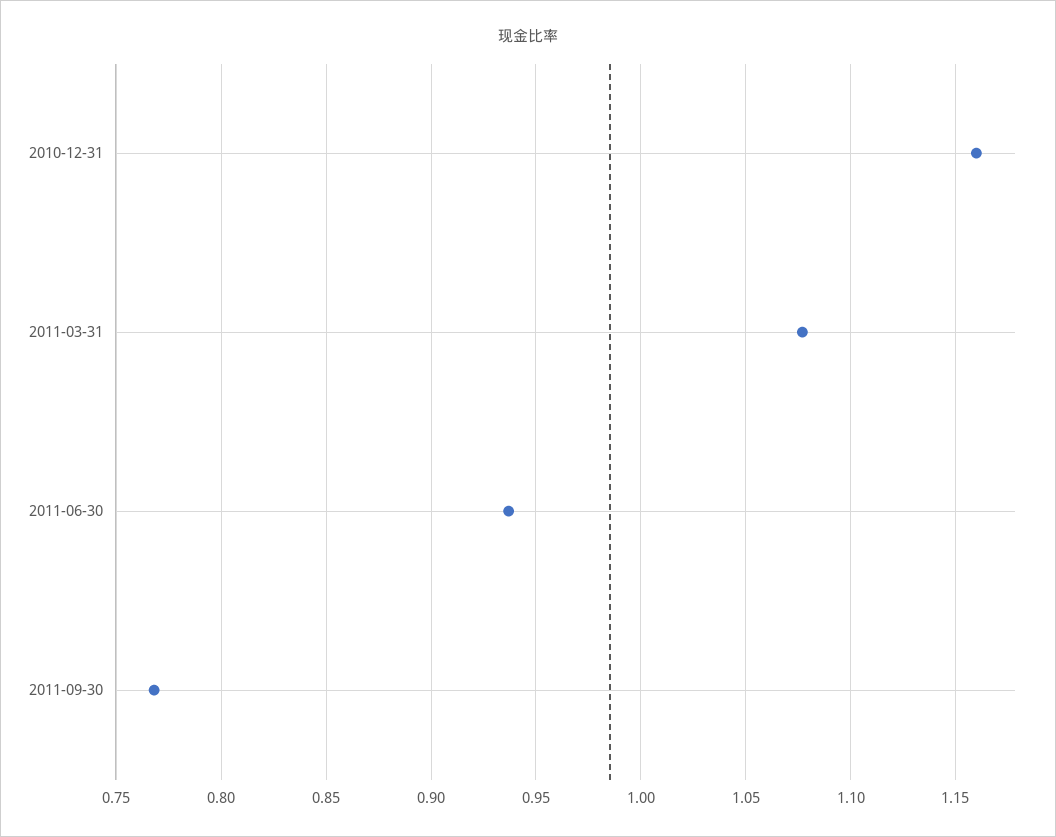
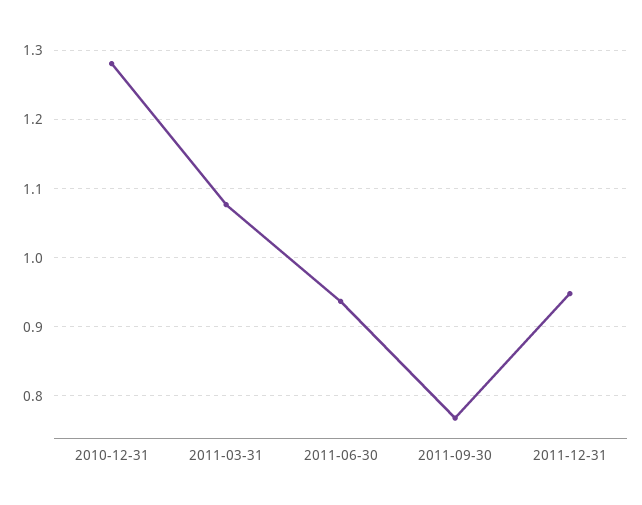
2010-12-31: 1.16 -> 1.28
2011-12-31: none -> 0.95

